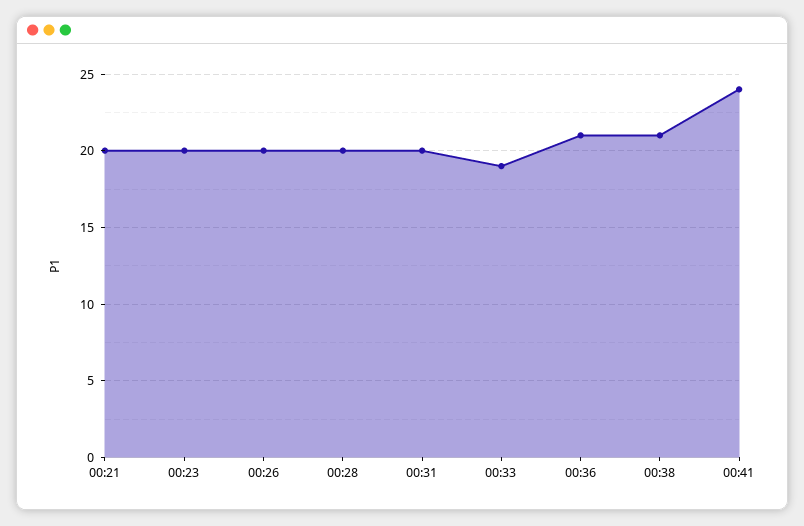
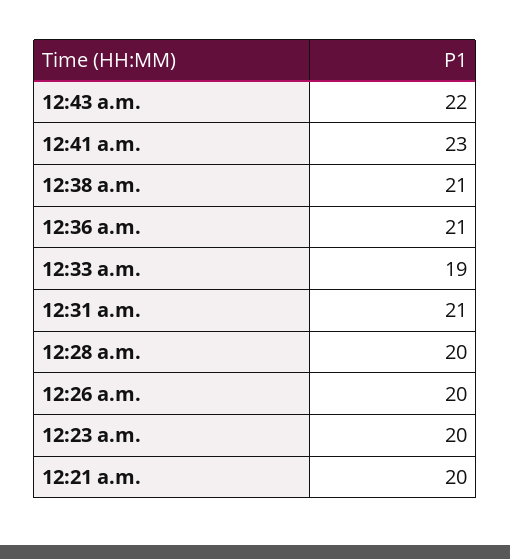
00:31: 20 -> 21
00:41: 24 -> 23
12:43 a.m.: none -> 22

